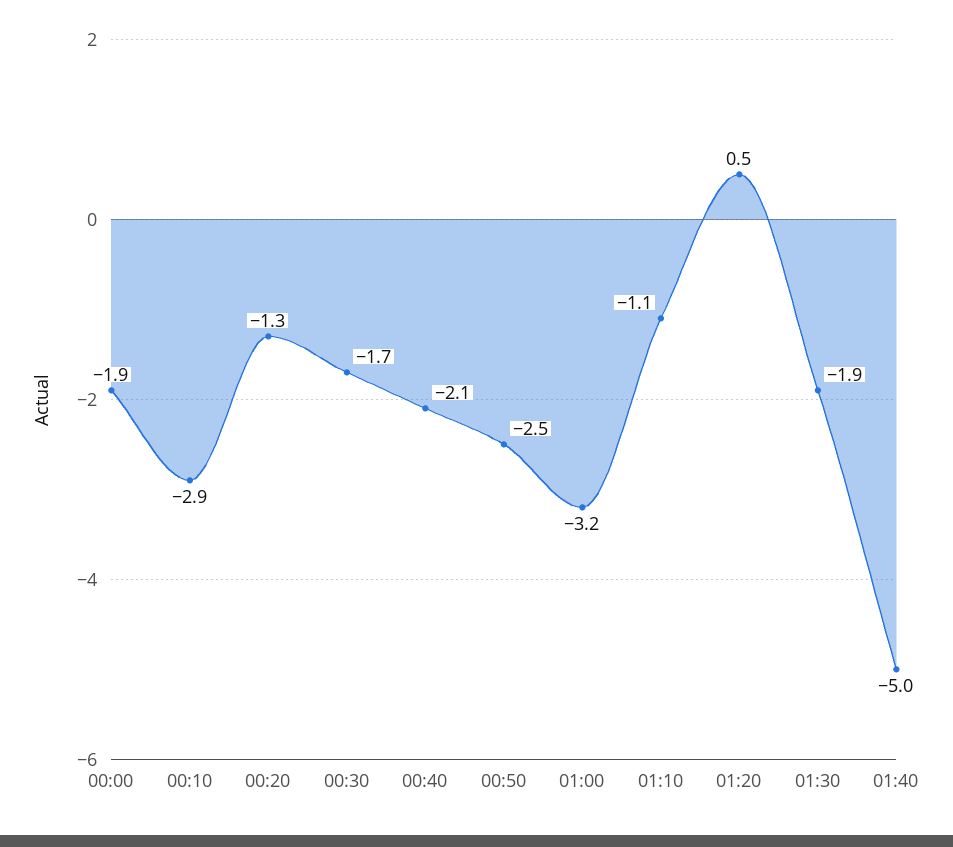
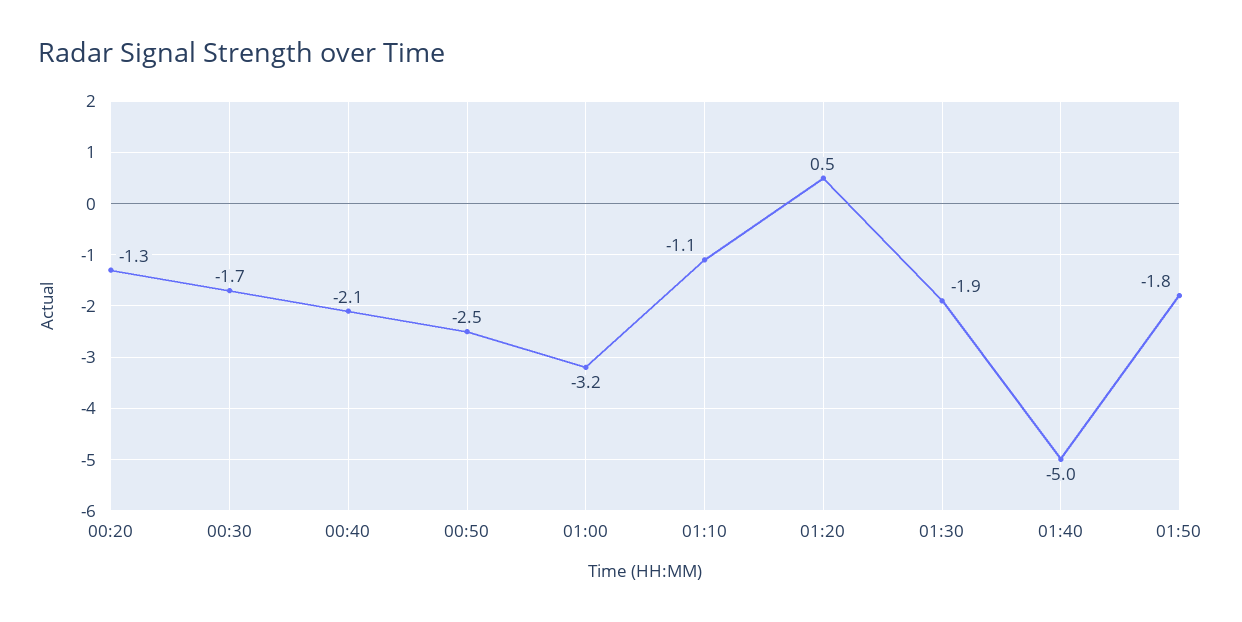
00:00: -1.9 -> none
00:10: -2.9 -> none
01:50: none -> -1.8

